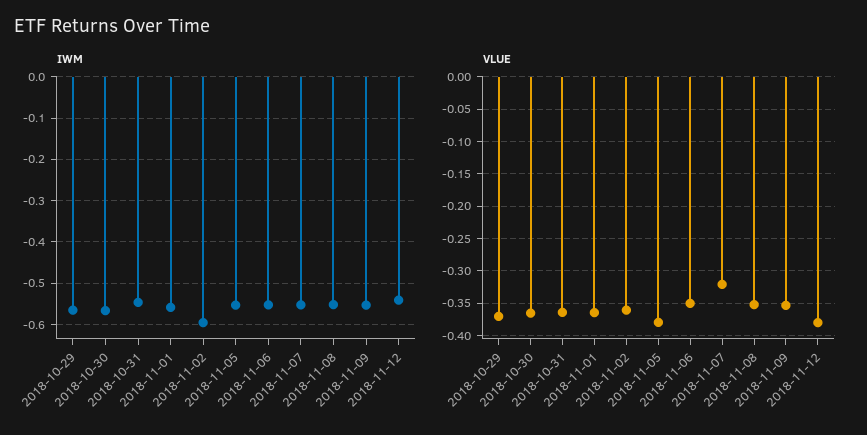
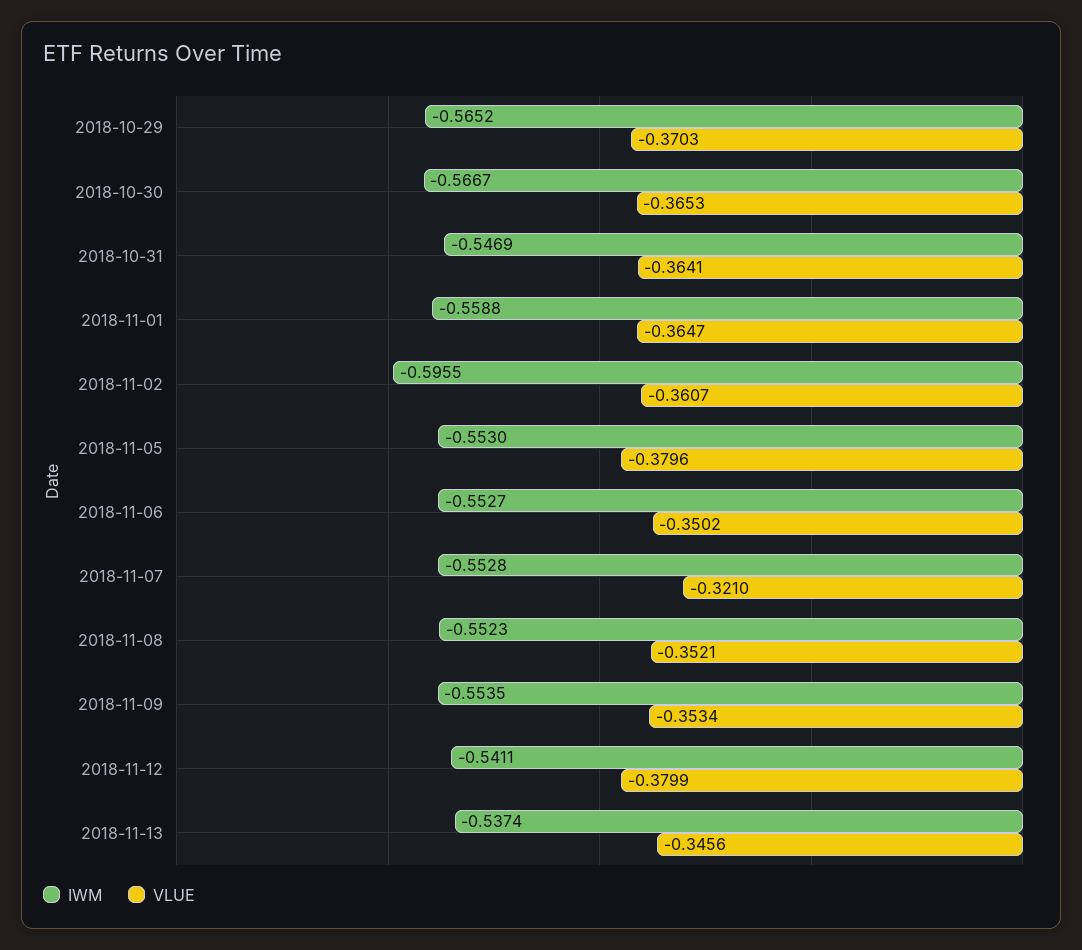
IWM, 2018-11-13: none -> -0.5374
VLUE, 2018-11-13: none -> -0.3456

